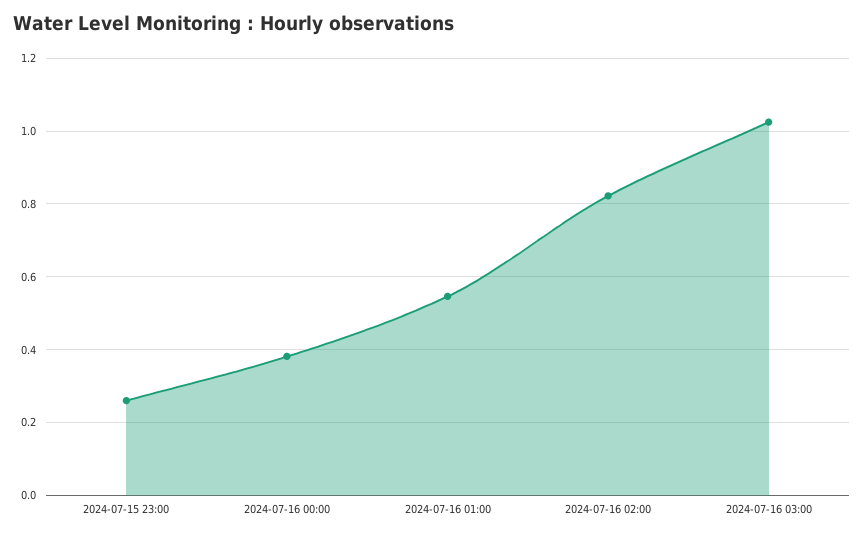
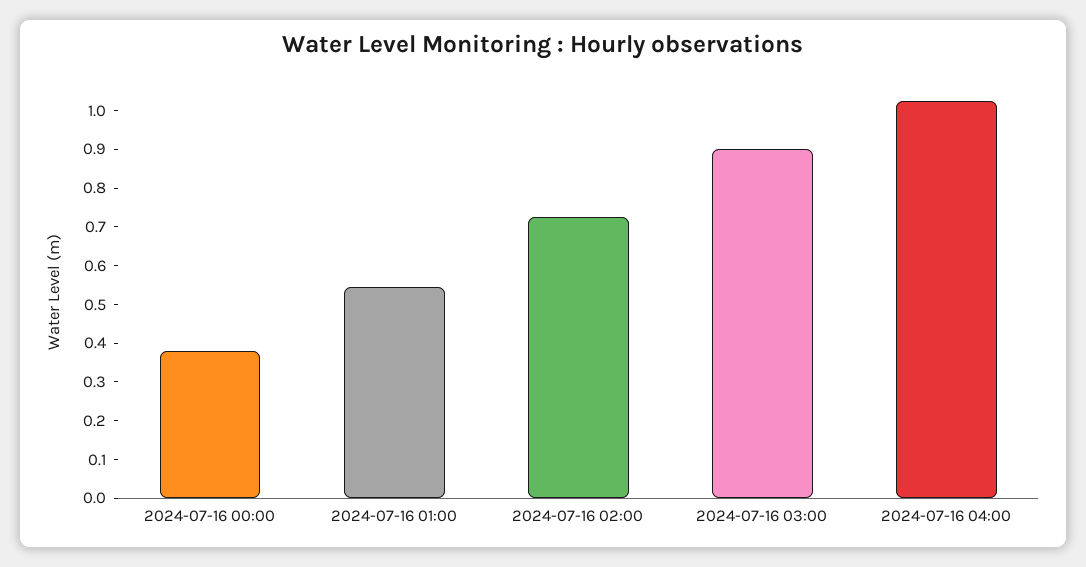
2024-07-15 23:00: 0.26 -> none
2024-07-16 02:00: 0.82 -> 0.725
2024-07-16 03:00: 1.02 -> 0.9
2024-07-16 04:00: none -> 1.025

